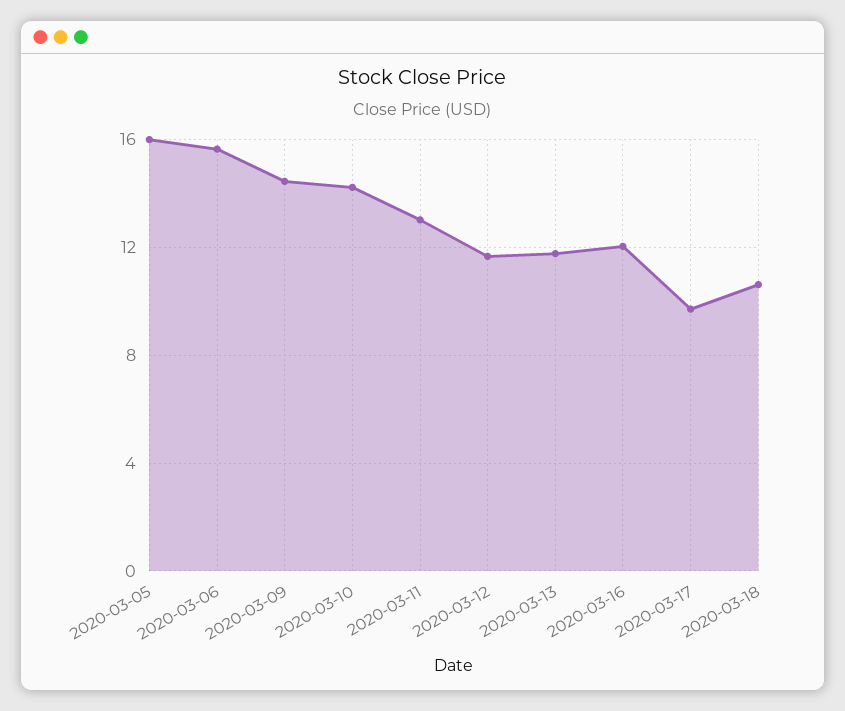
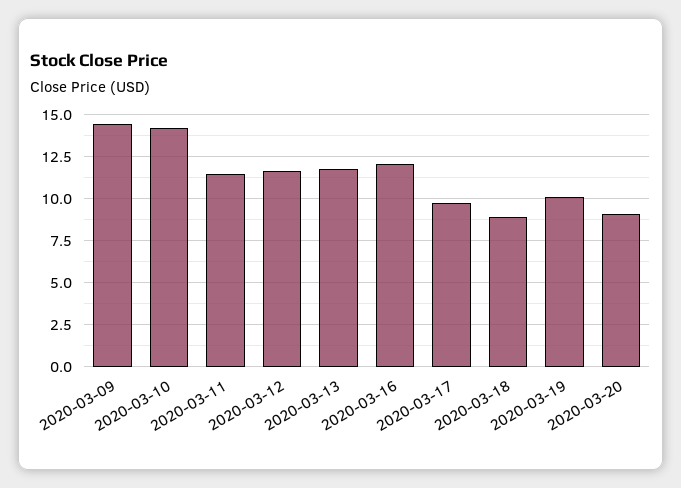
2020-03-05: 16 -> none
2020-03-06: 15.5 -> none
2020-03-11: 13 -> 11.5
2020-03-18: 10.5 -> 9
2020-03-19: none -> 10
2020-03-20: none -> 9

